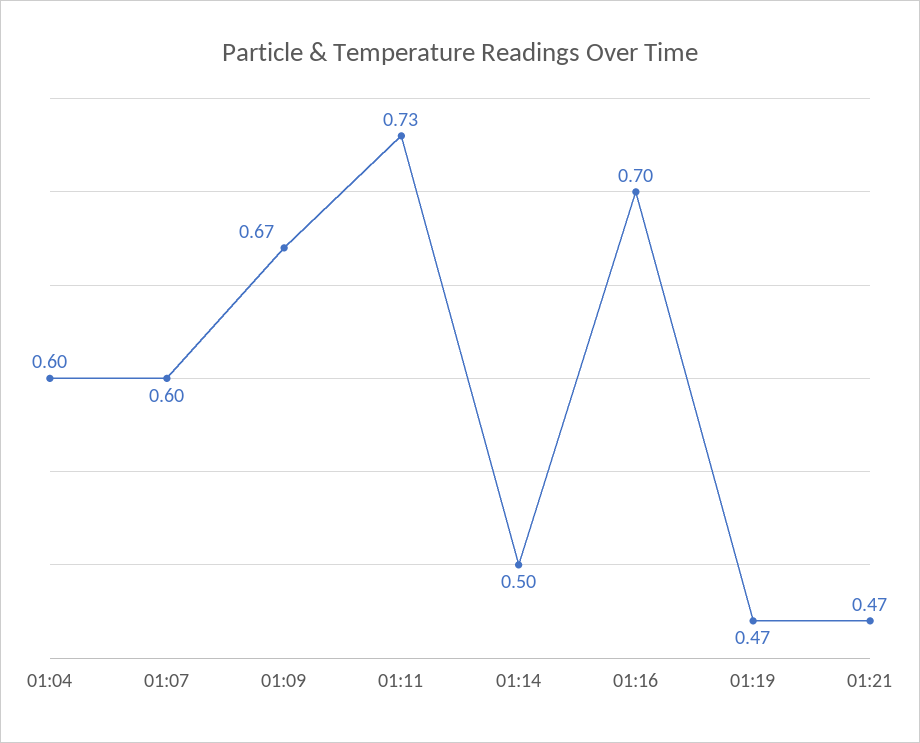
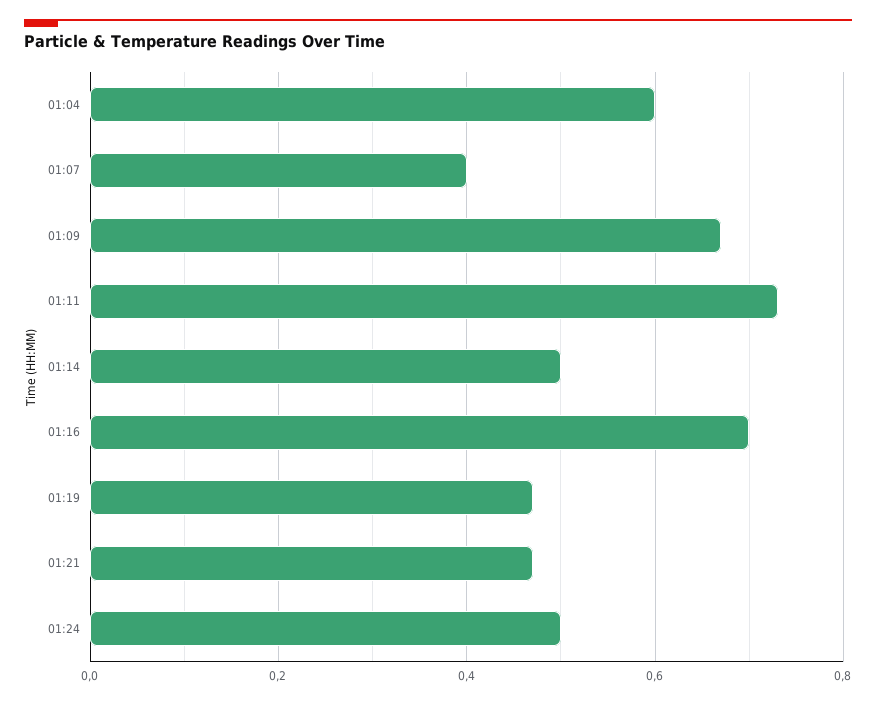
01:07: 0.6 -> 0.4
01:24: none -> 0.5

